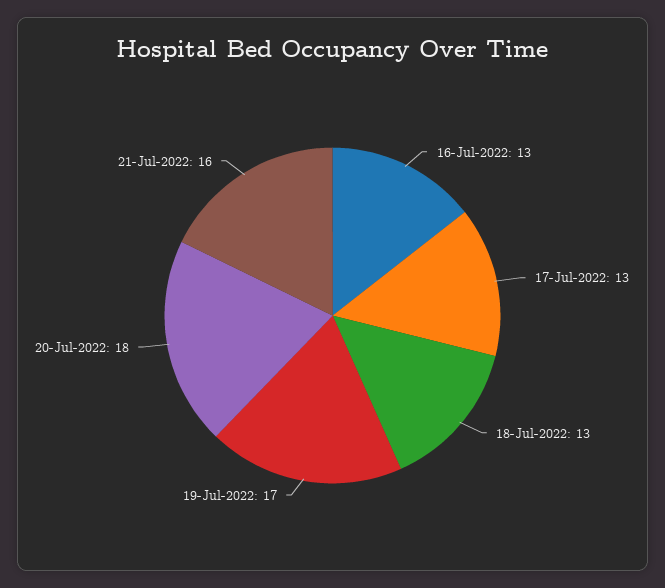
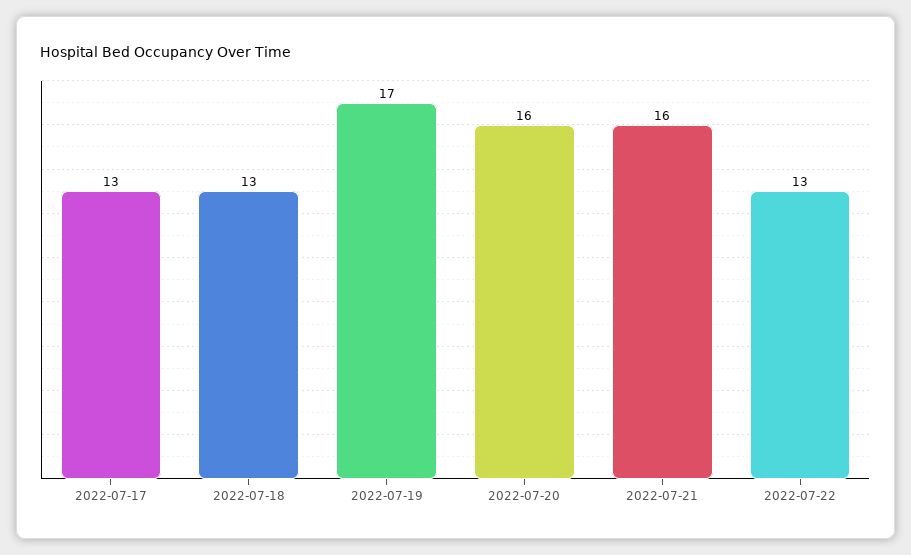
16-Jul-2022: 13 -> none
20-Jul-2022: 18 -> 16
2022-07-22: none -> 13

